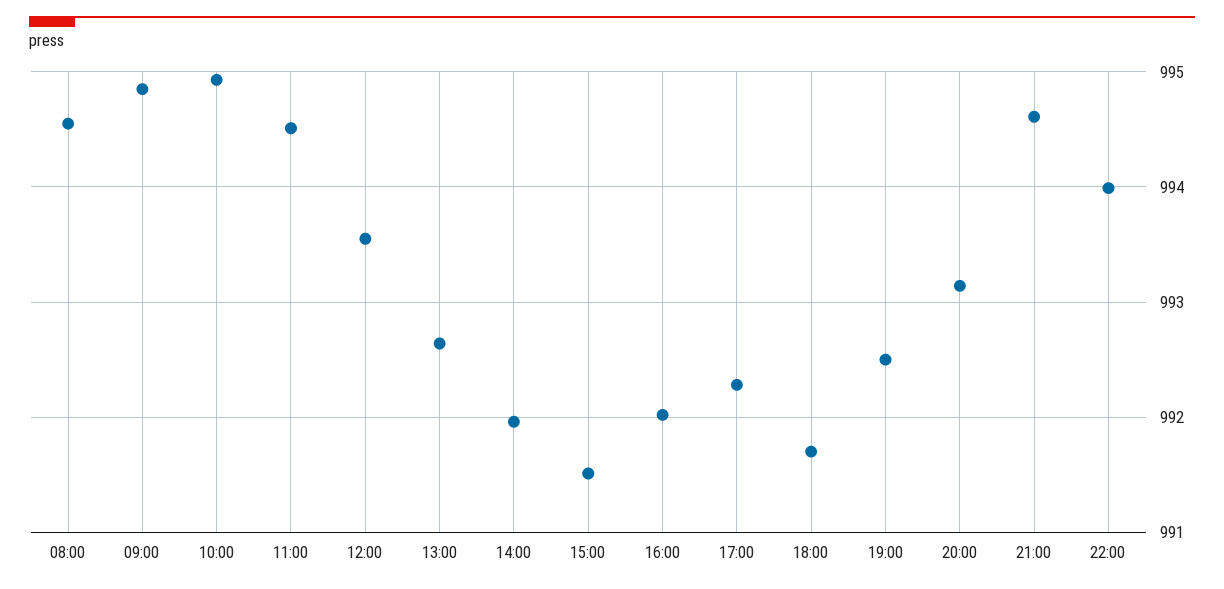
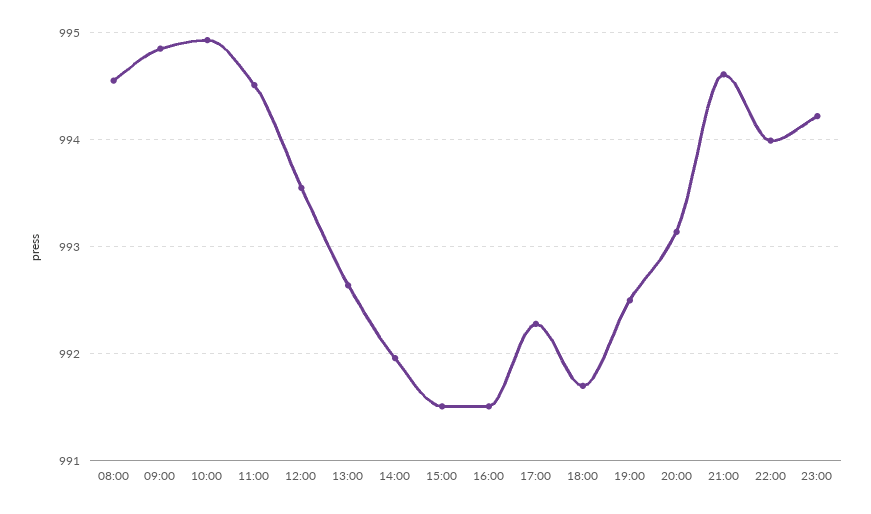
16:00: 992 -> 991.5
23:00: none -> 994.2

